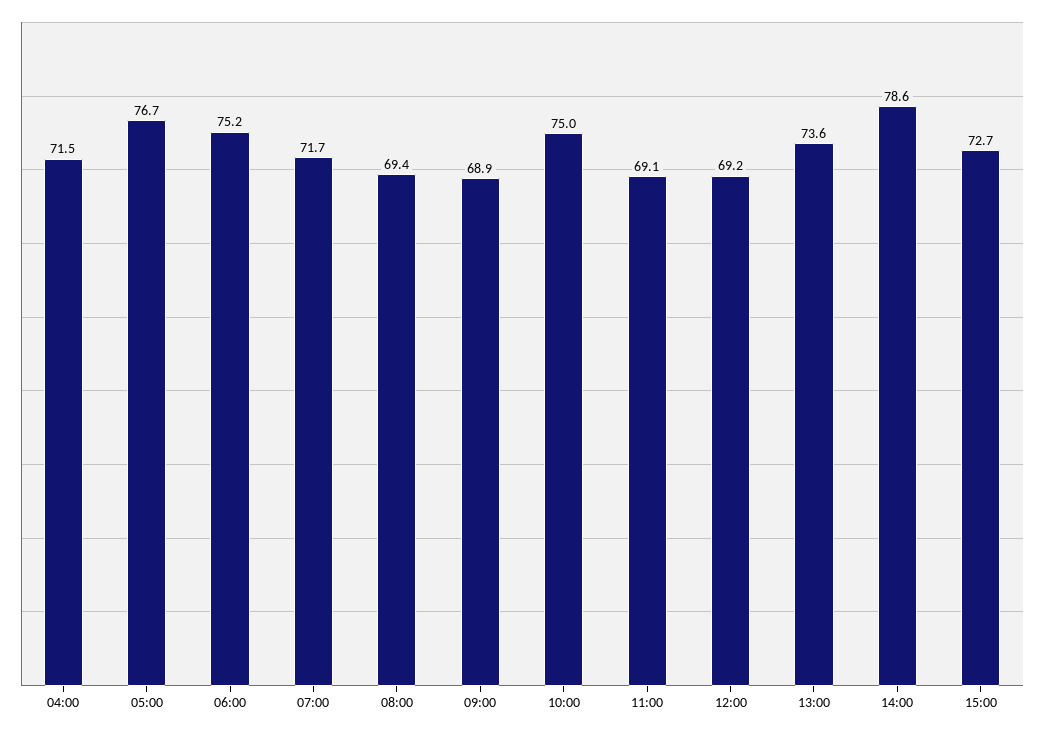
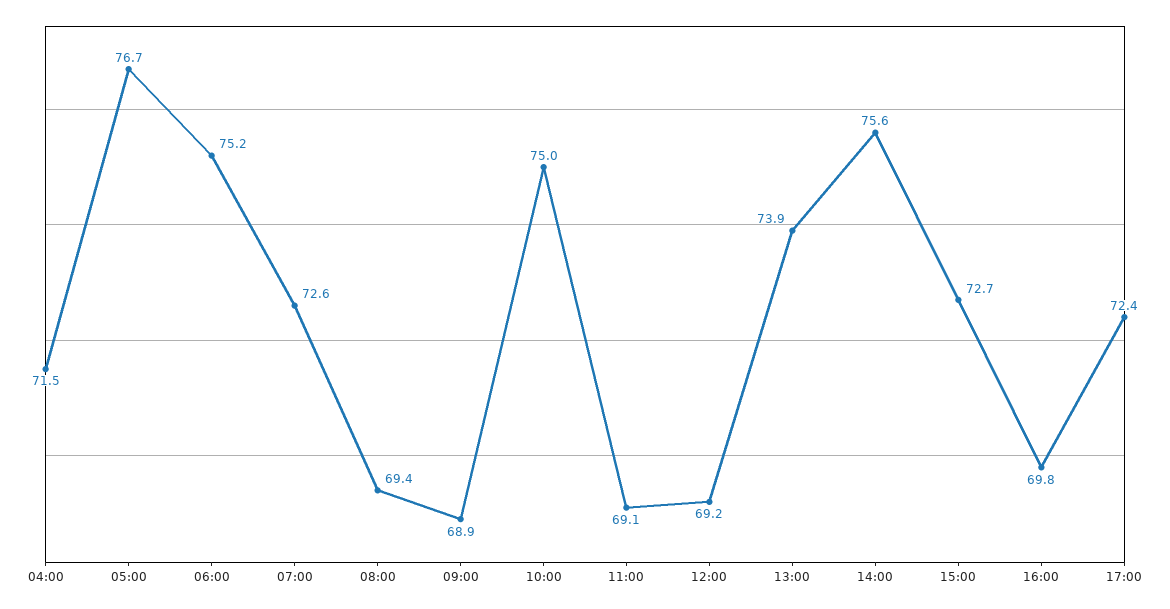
07:00: 71.7 -> 72.6
13:00: 73.6 -> 73.9
14:00: 78.6 -> 75.6
16:00: none -> 69.8
17:00: none -> 72.4

